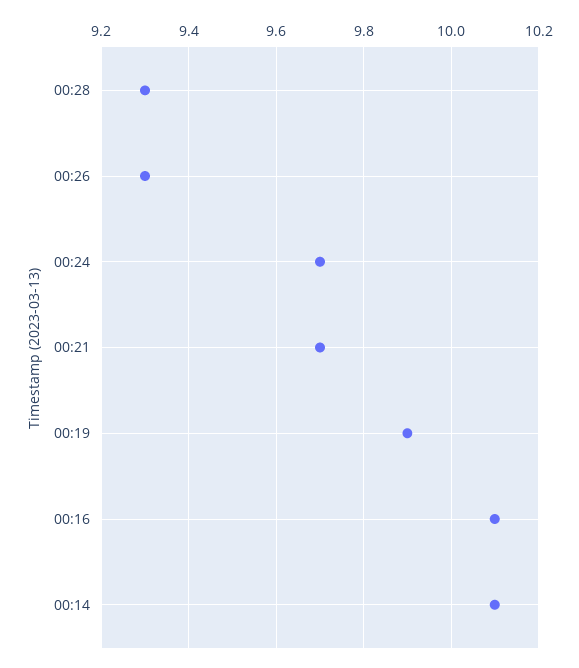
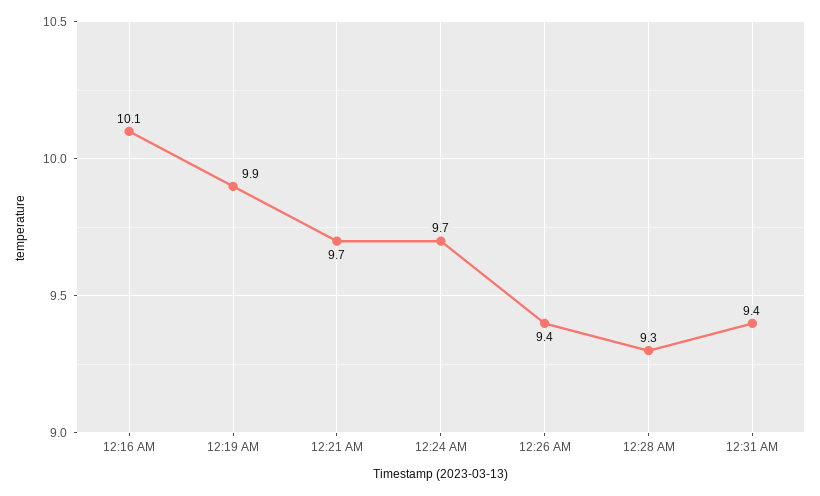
00:26: 9.3 -> 9.4
00:14: 10.1 -> none
12:31 AM: none -> 9.4

